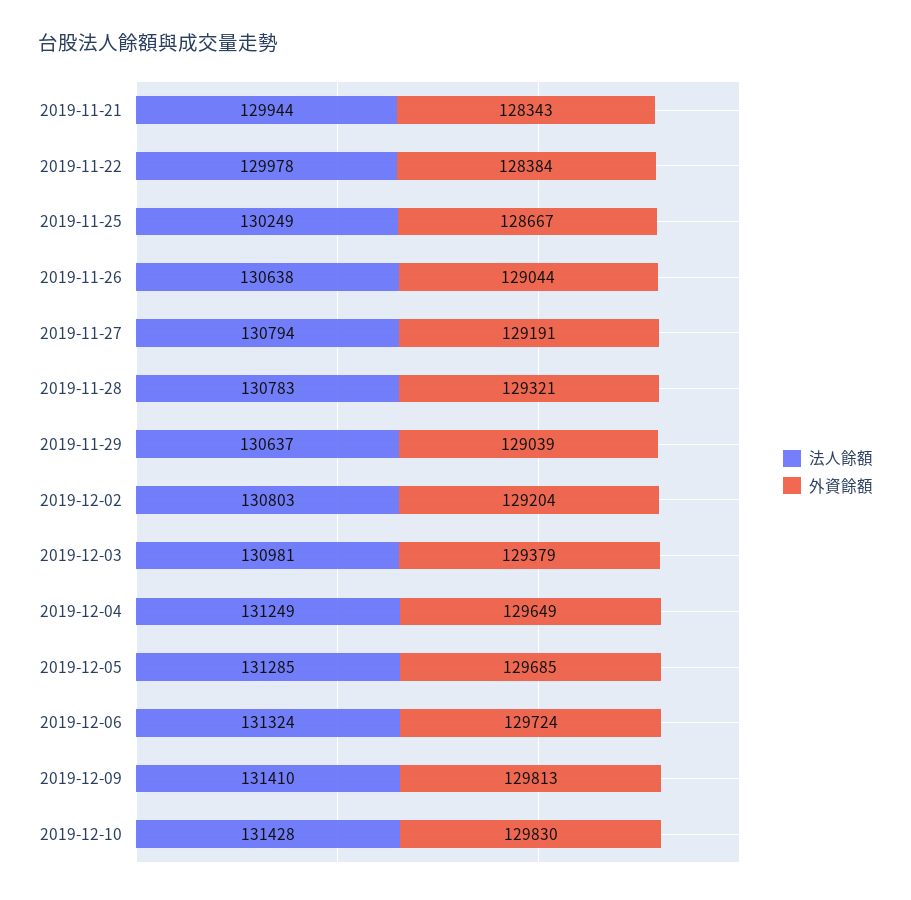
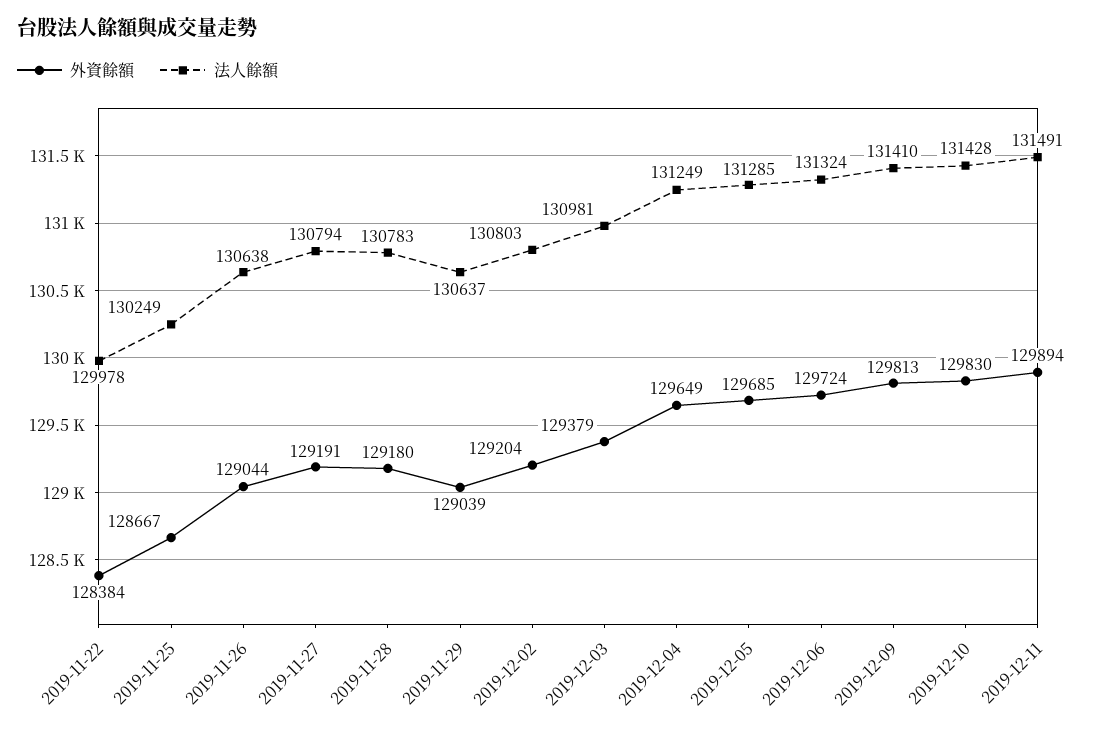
法人餘額, 2019-11-21: 129944 -> none
外資餘額, 2019-11-21: 128343 -> none
外資餘額, 2019-11-28: 129321 -> 129180
外資餘額, 2019-12-11: none -> 129894
法人餘額, 2019-12-11: none -> 131491

